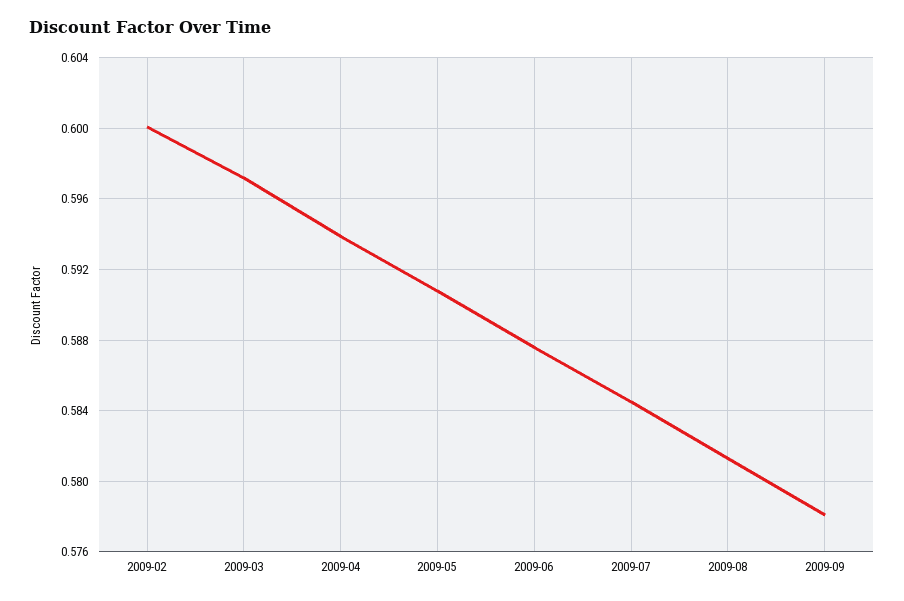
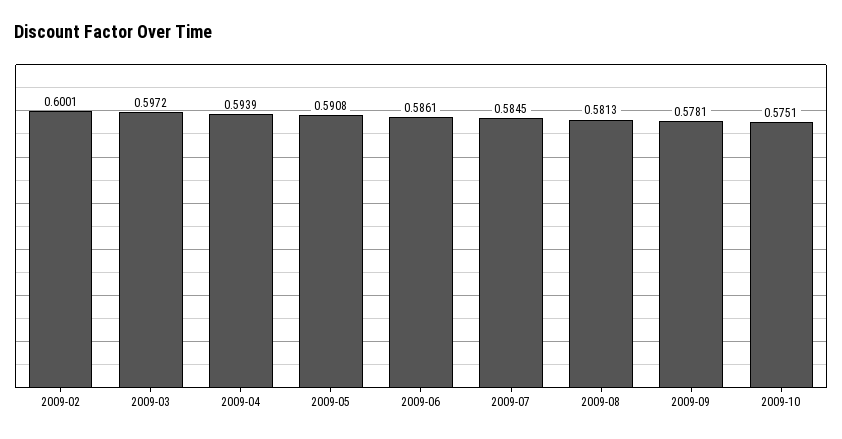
2009-06: 0.5875 -> 0.5861
2009-10: none -> 0.5751

